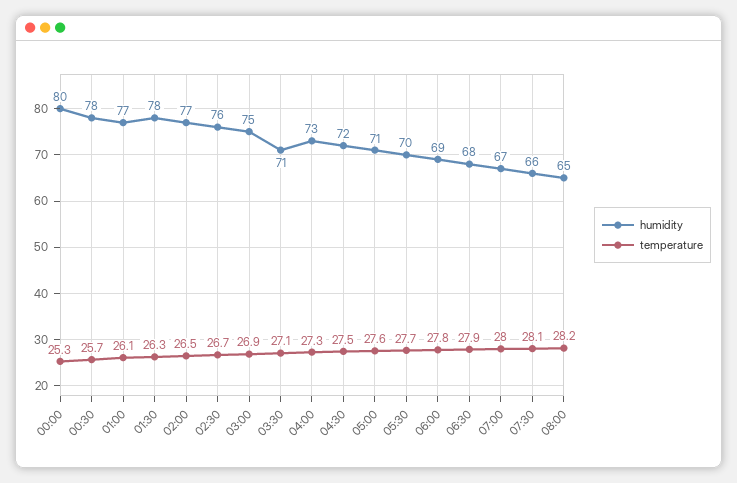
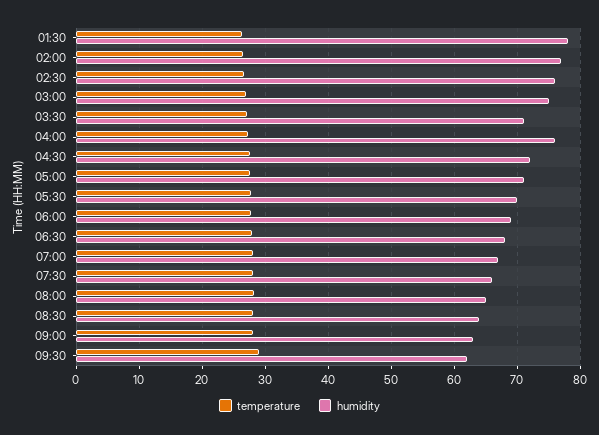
humidity, 00:00: 80 -> none
temperature, 00:00: 25.3 -> none
humidity, 00:30: 78 -> none
temperature, 00:30: 25.7 -> none
humidity, 01:00: 77 -> none
temperature, 01:00: 26.1 -> none
humidity, 04:00: 73 -> 76
temperature, 08:30: none -> 28
humidity, 08:30: none -> 64
temperature, 09:00: none -> 28
humidity, 09:00: none -> 63
temperature, 09:30: none -> 29
humidity, 09:30: none -> 62

